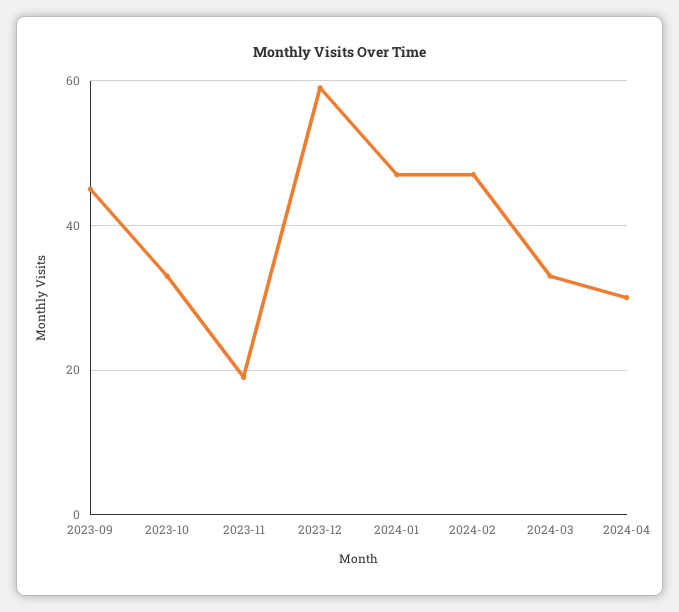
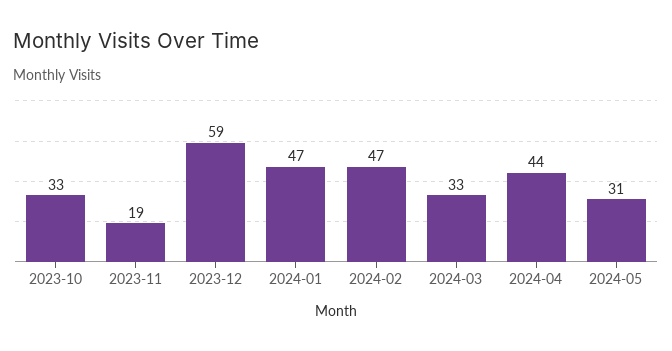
2023-09: 45 -> none
2024-04: 30 -> 44
2024-05: none -> 31

